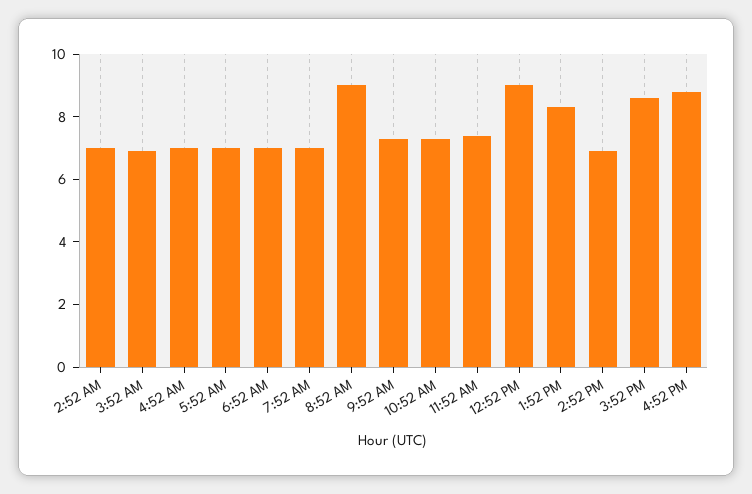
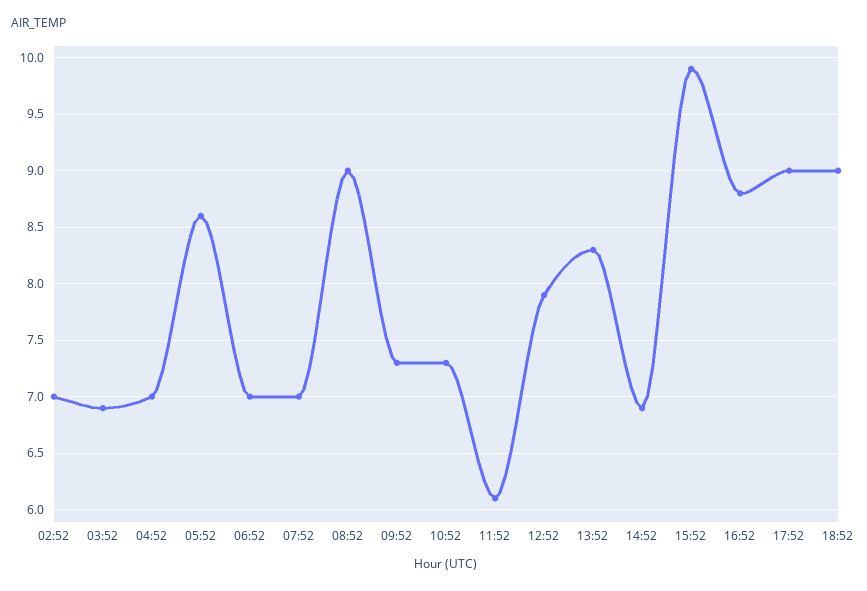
5:52 AM: 7 -> 8.6
11:52 AM: 7.5 -> 6.1
12:52 PM: 9 -> 7.9
3:52 PM: 8.5 -> 9.9
17:52: none -> 9
18:52: none -> 9

